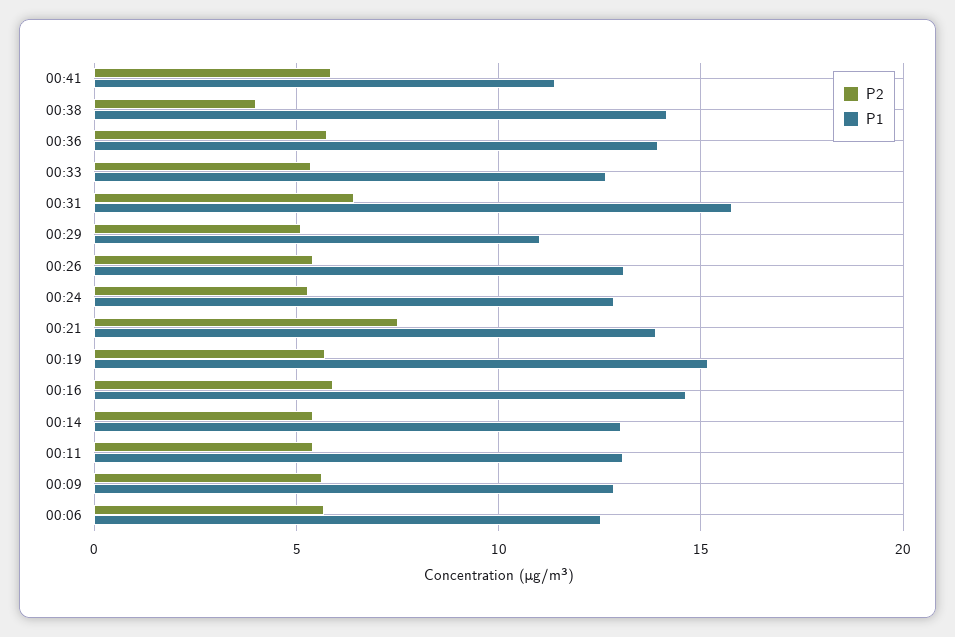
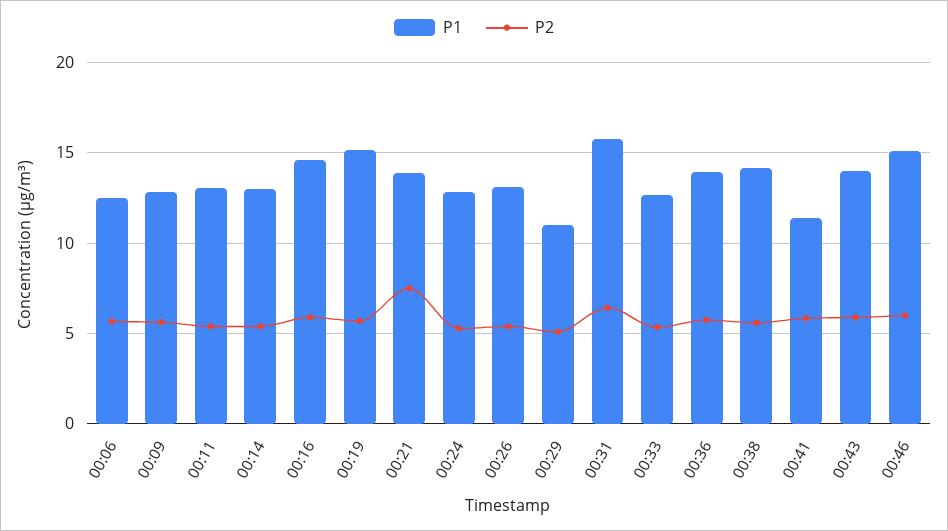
P2, 00:38: 4 -> 5.5
P1, 00:43: none -> 14
P2, 00:43: none -> 6
P1, 00:46: none -> 15
P2, 00:46: none -> 6

